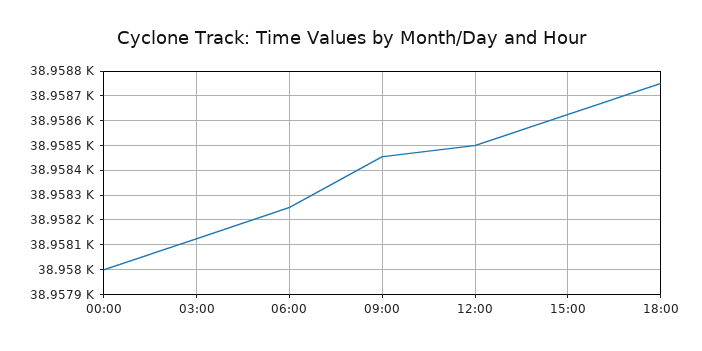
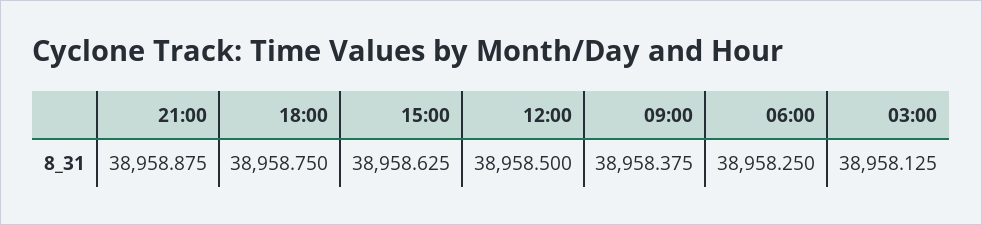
00:00: 38958 -> none
09:00: 38958.45 -> 38958.375
21:00: none -> 38958.875

